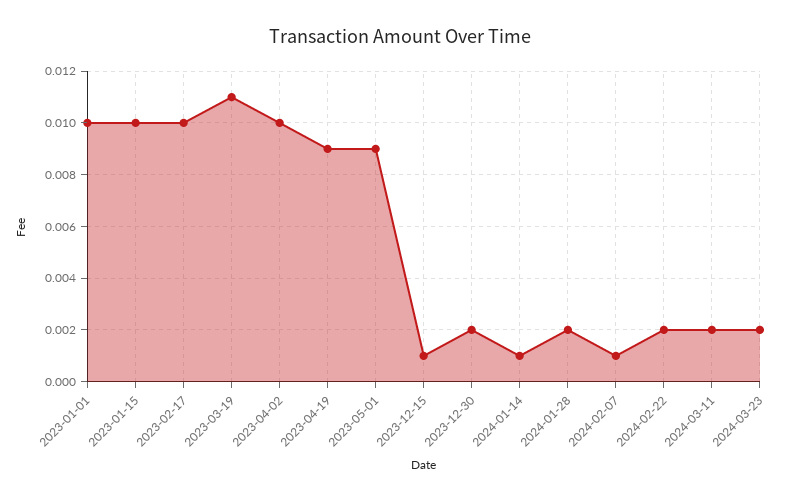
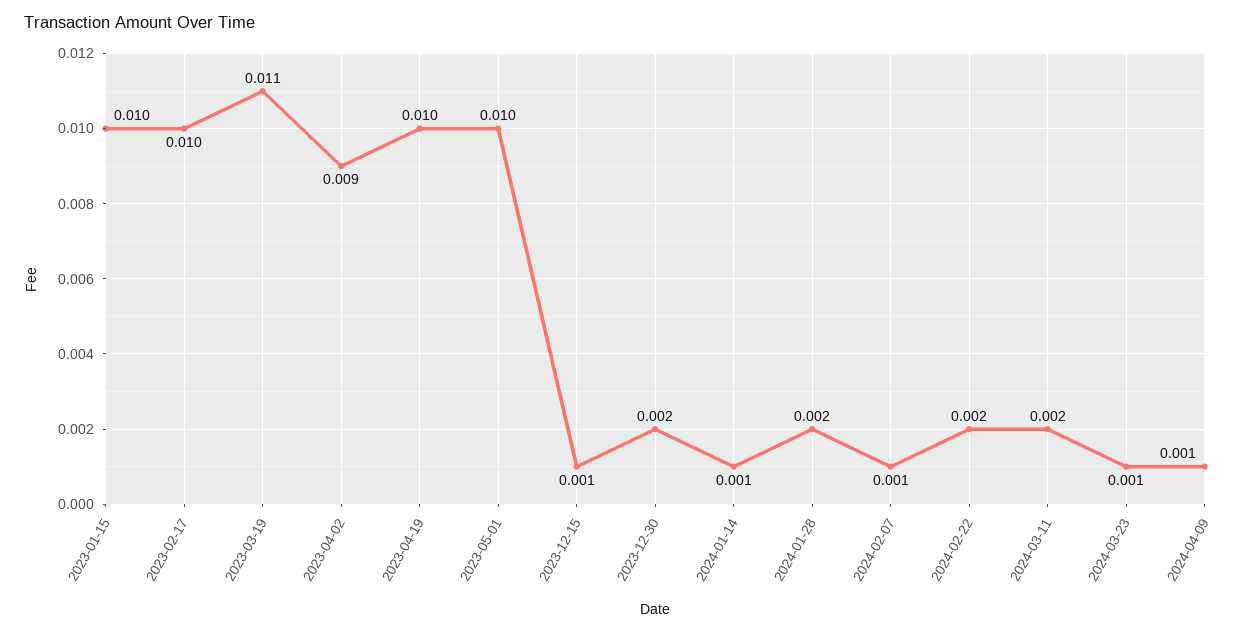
2023-01-01: 0.01 -> none
2023-04-02: 0.01 -> 0.009
2023-04-19: 0.009 -> 0.01
2023-05-01: 0.009 -> 0.01
2024-03-23: 0.002 -> 0.001
2024-04-09: none -> 0.001

